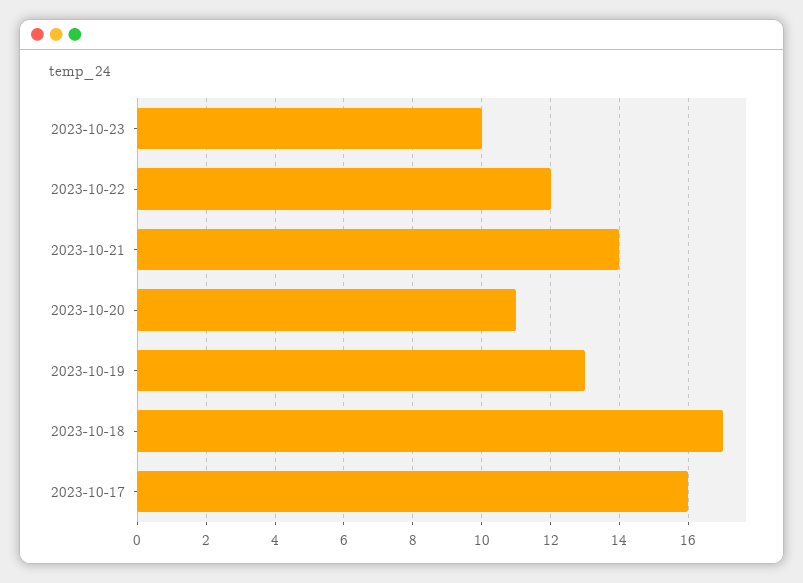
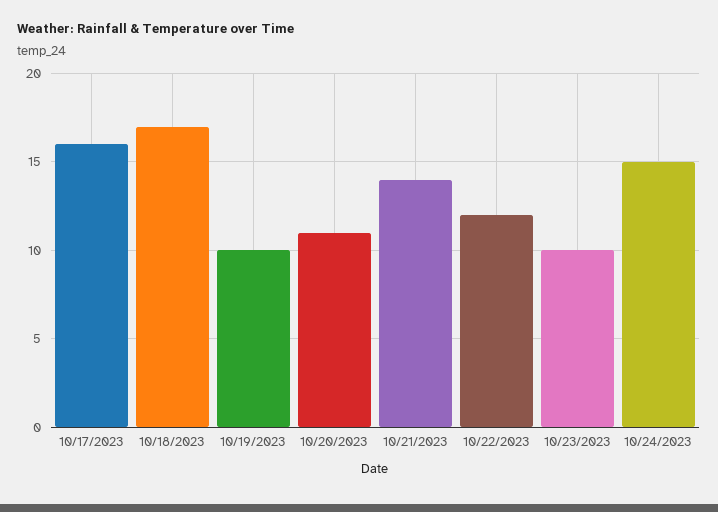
2023-10-19: 13 -> 10
10/24/2023: none -> 15

